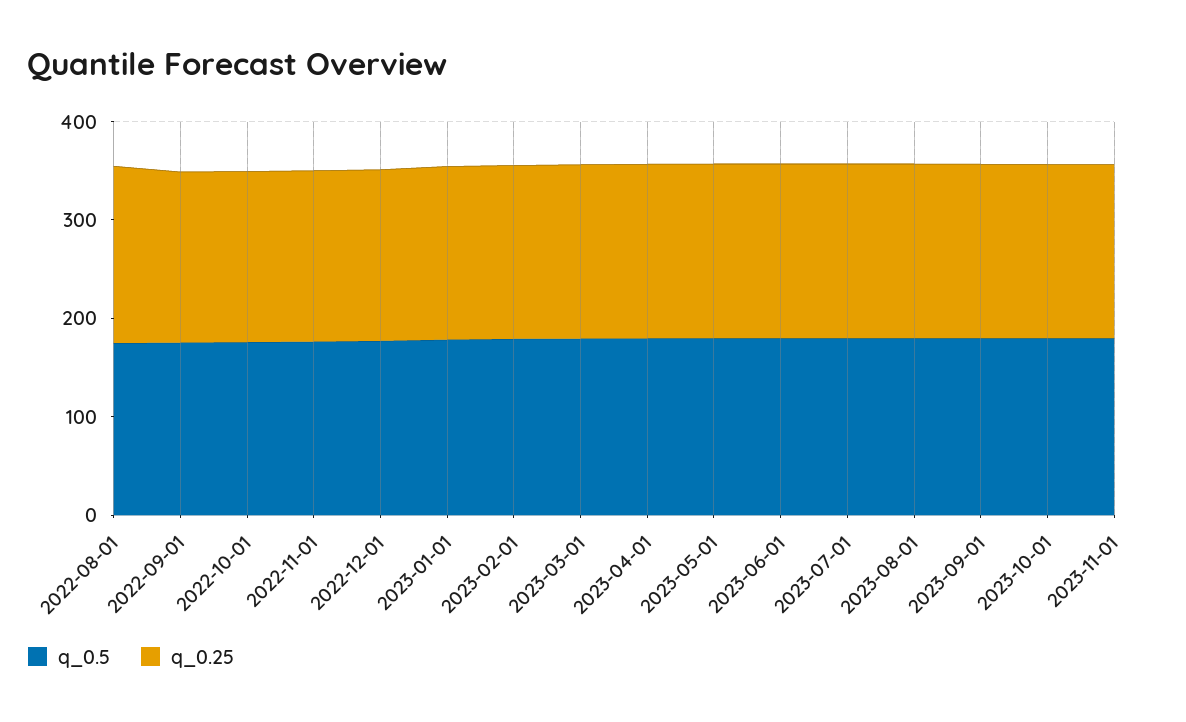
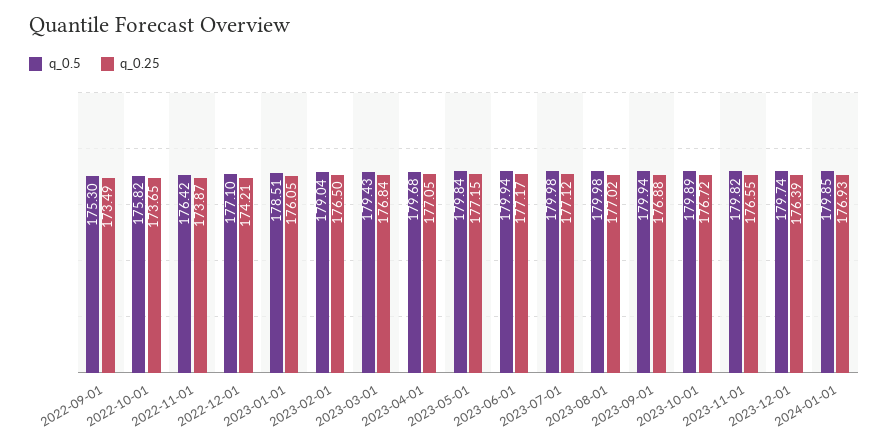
q_0.5, 2022-08-01: 180 -> none
q_0.25, 2022-08-01: 180 -> none
q_0.5, 2023-12-01: none -> 179.74
q_0.25, 2023-12-01: none -> 176.39
q_0.5, 2024-01-01: none -> 179.85
q_0.25, 2024-01-01: none -> 176.93

